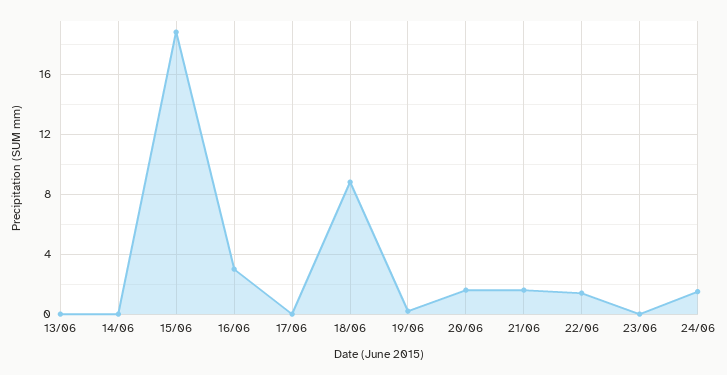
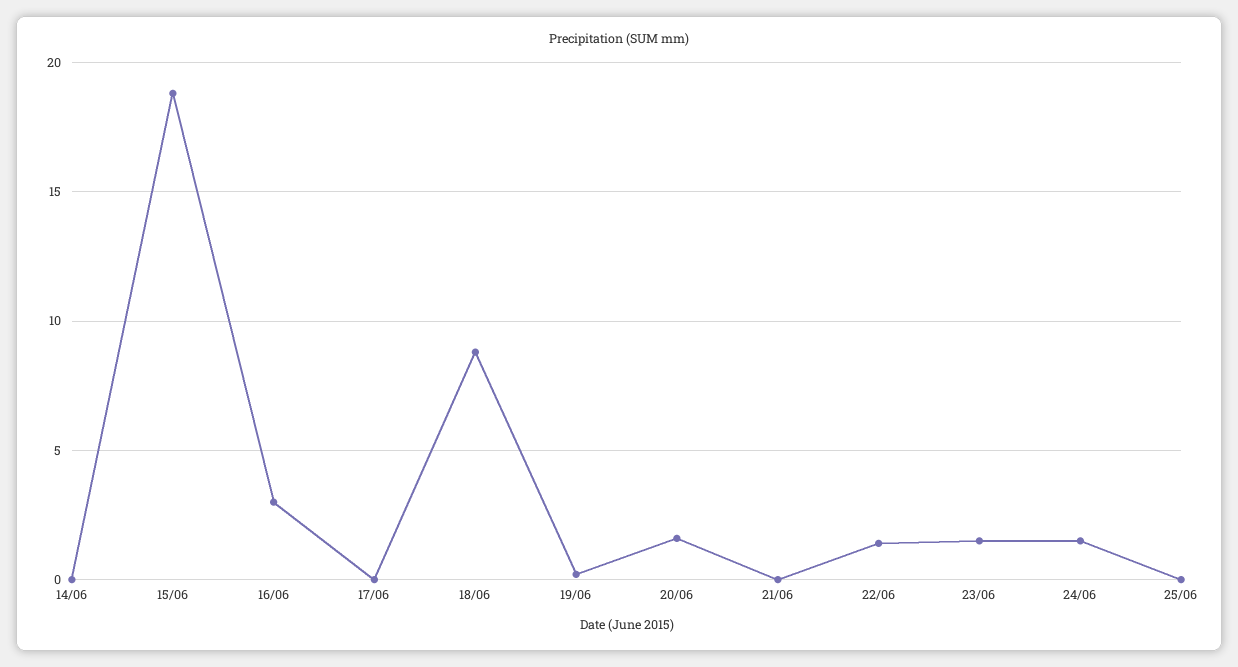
13/06: 0 -> none
21/06: 1.5 -> 0
23/06: 0 -> 1.5
25/06: none -> 0

